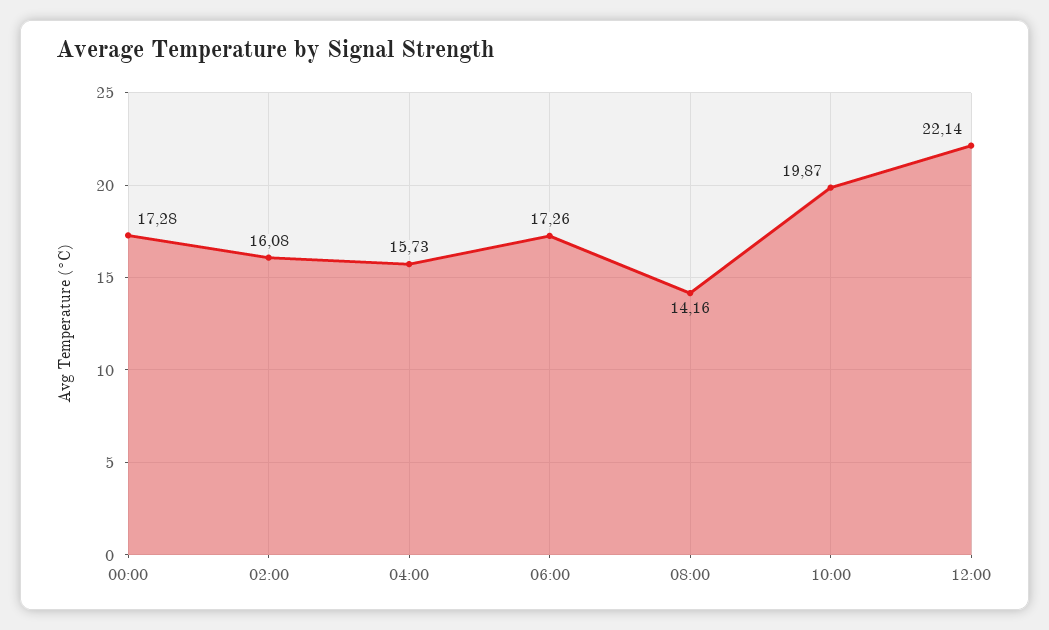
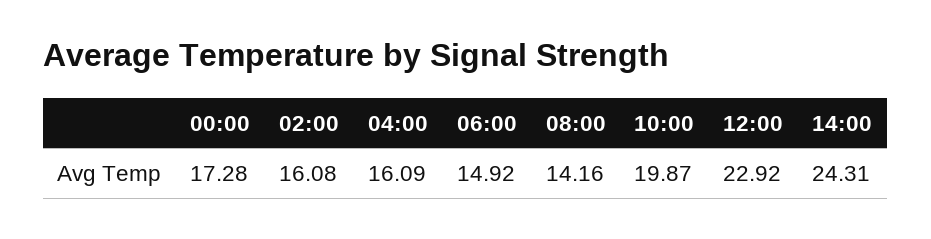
04:00: 15.73 -> 16.09
06:00: 17.26 -> 14.92
12:00: 22.14 -> 22.92
14:00: none -> 24.31

